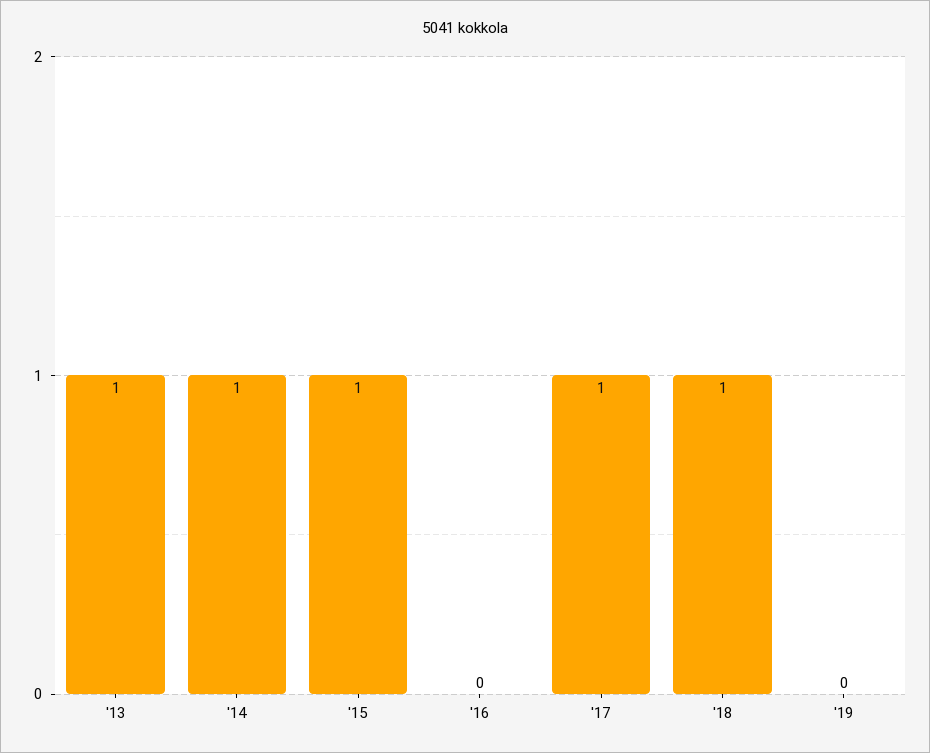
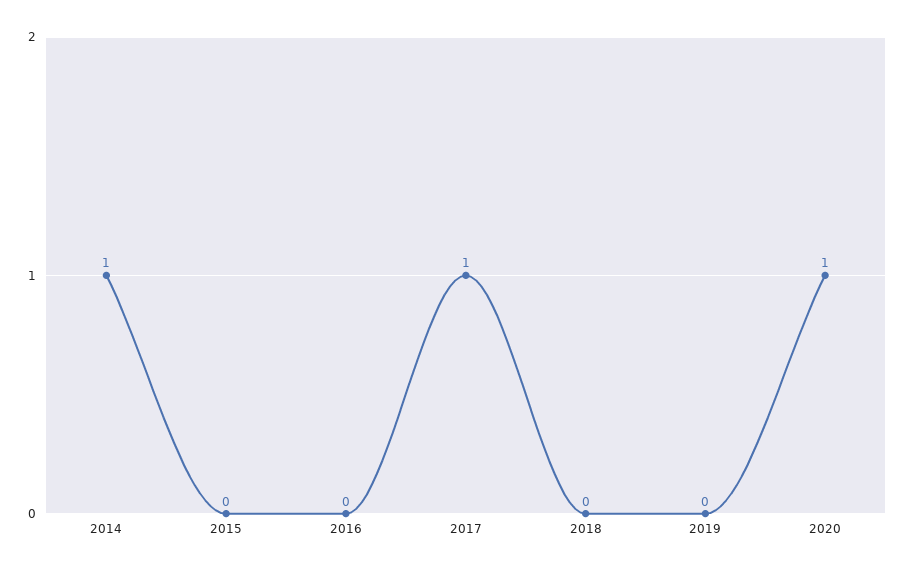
'13: 1 -> none
'15: 1 -> 0
'18: 1 -> 0
2020: none -> 1

